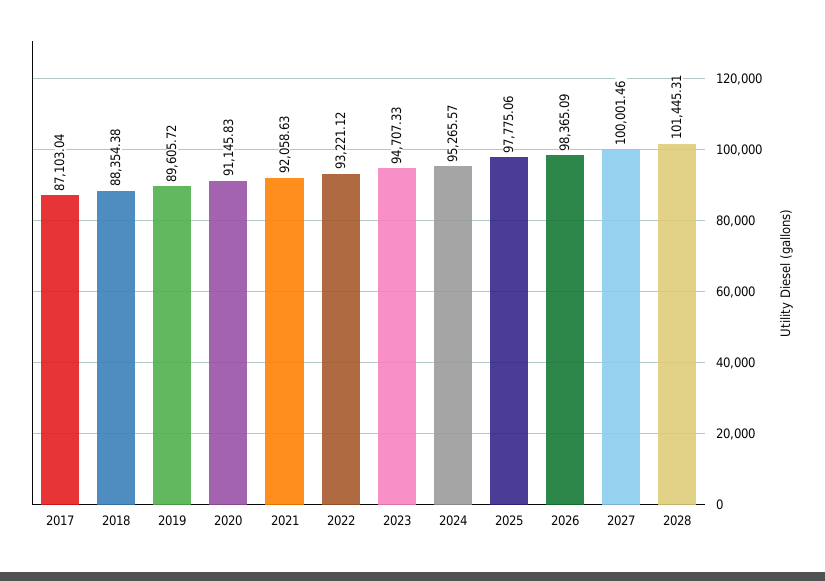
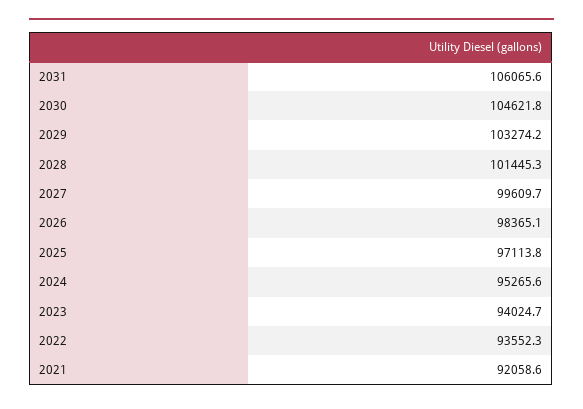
2017: 87103.04 -> none
2018: 88354.38 -> none
2019: 89605.72 -> none
2020: 91145.83 -> none
2022: 93221.12 -> 93552.3
2023: 94707.33 -> 94024.7
2025: 97775.06 -> 97113.8
2027: 100001.46 -> 99609.7
2031: none -> 106065.6
2030: none -> 104621.8
2029: none -> 103274.2

